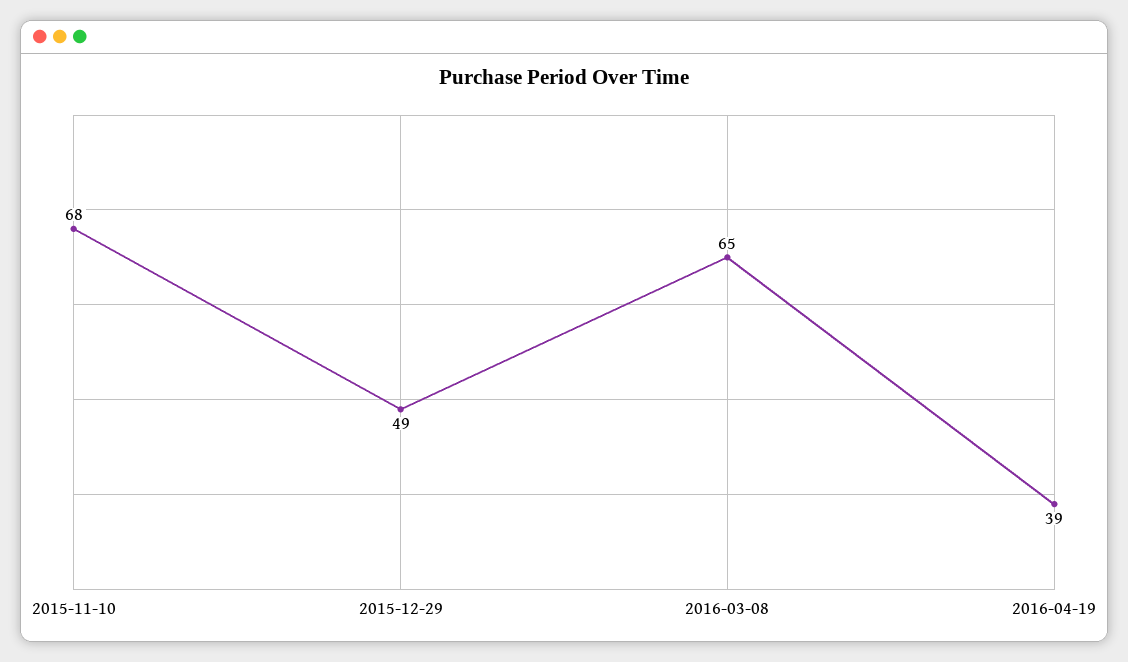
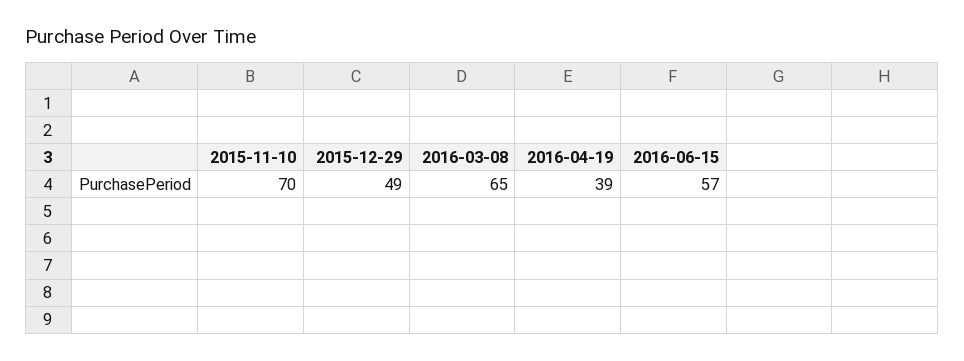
2015-11-10: 68 -> 70
2016-06-15: none -> 57

